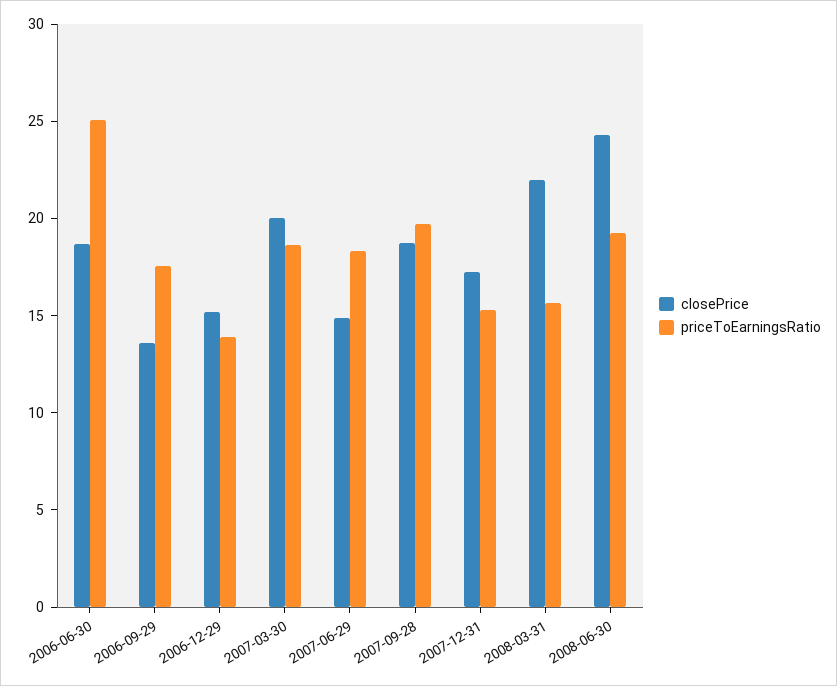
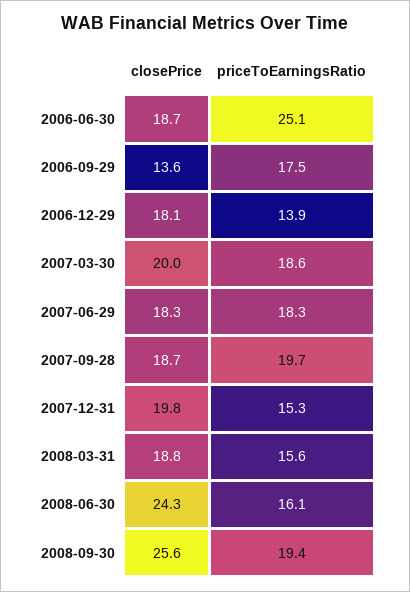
closePrice, 2006-12-29: 15 -> 18.1
closePrice, 2007-06-29: 15 -> 18.3
closePrice, 2007-12-31: 17 -> 19.8
closePrice, 2008-03-31: 22 -> 18.8
priceToEarningsRatio, 2008-06-30: 19 -> 16.1
closePrice, 2008-09-30: none -> 25.6
priceToEarningsRatio, 2008-09-30: none -> 19.4

